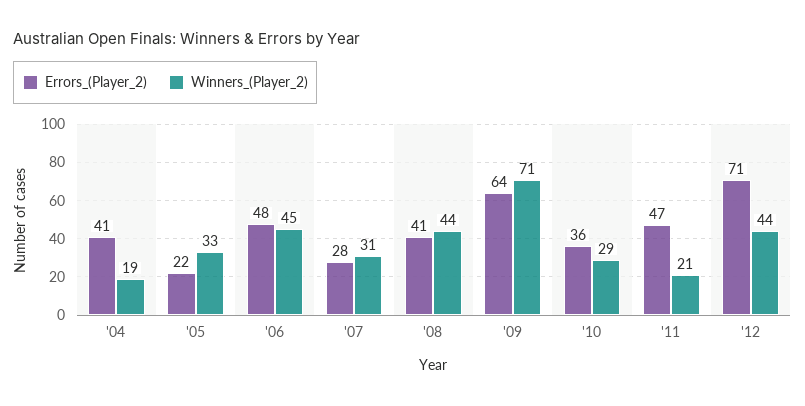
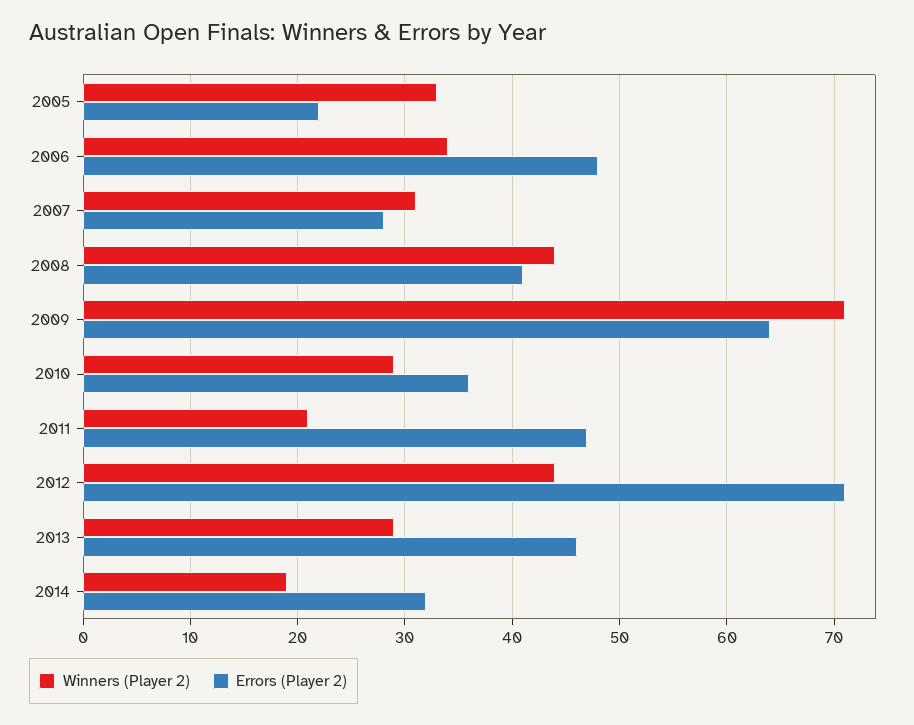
Errors_(Player_2), '04: 41 -> none
Winners_(Player_2), '04: 19 -> none
Winners_(Player_2), '06: 45 -> 34
Winners_(Player_2), 2013: none -> 29
Errors_(Player_2), 2013: none -> 46
Winners_(Player_2), 2014: none -> 19
Errors_(Player_2), 2014: none -> 32

